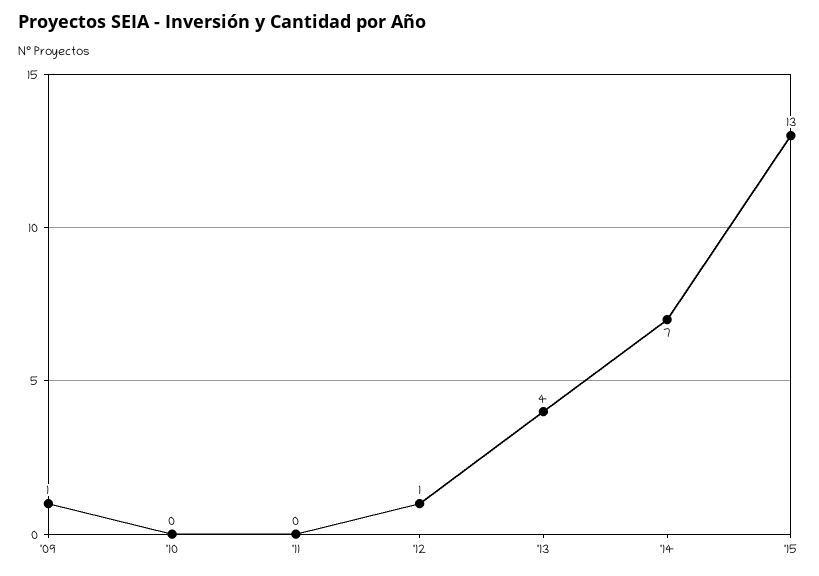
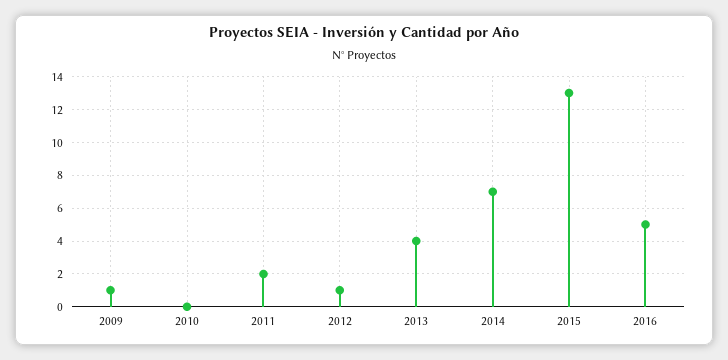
'11: 0 -> 2
2016: none -> 5

